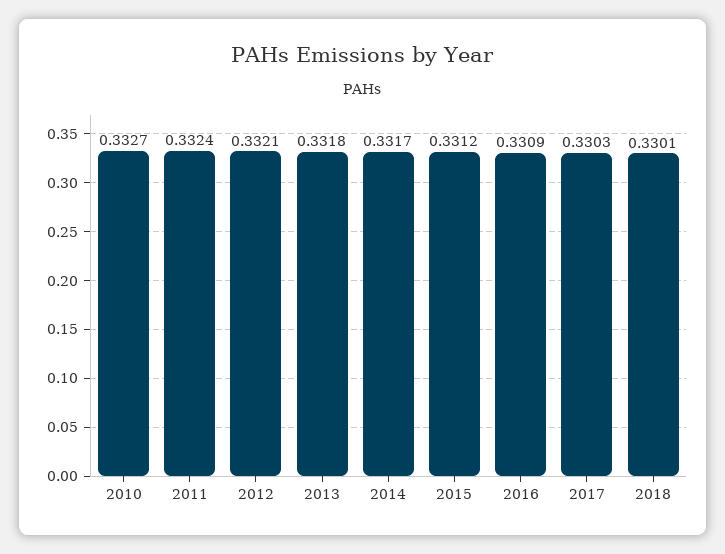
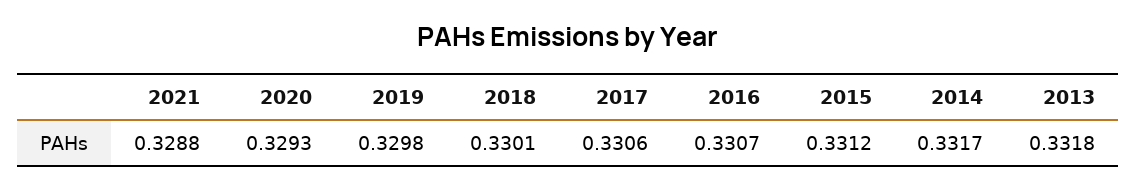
2010: 0.3327 -> none
2011: 0.3324 -> none
2012: 0.3321 -> none
2016: 0.3309 -> 0.3307
2017: 0.3303 -> 0.3306
2021: none -> 0.3288
2020: none -> 0.3293
2019: none -> 0.3298

